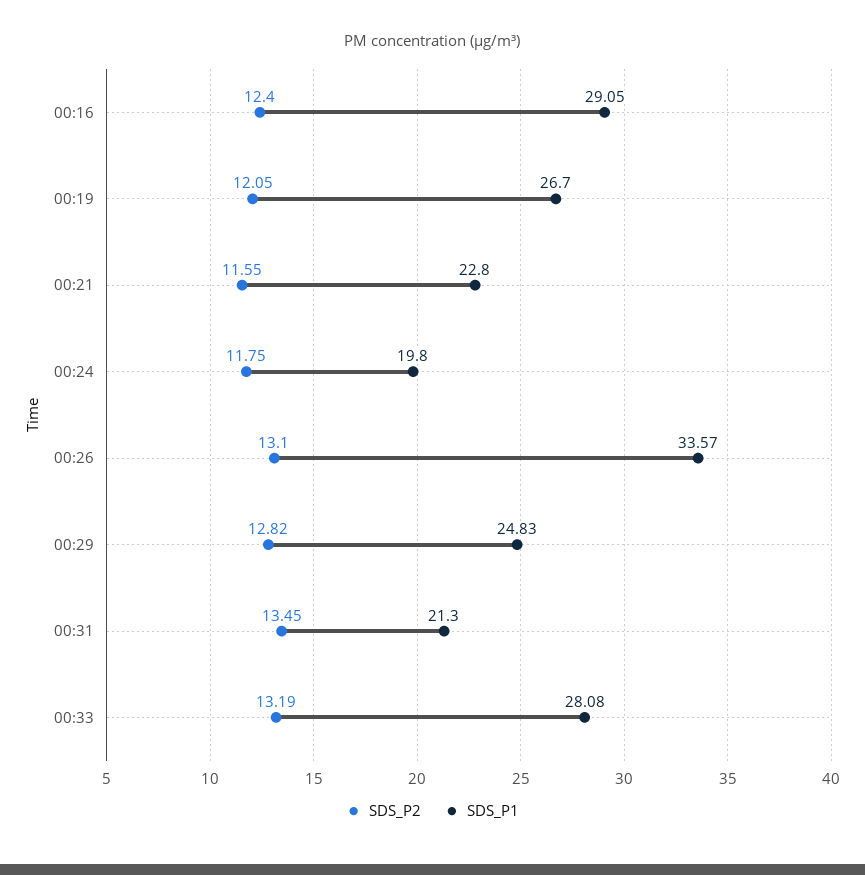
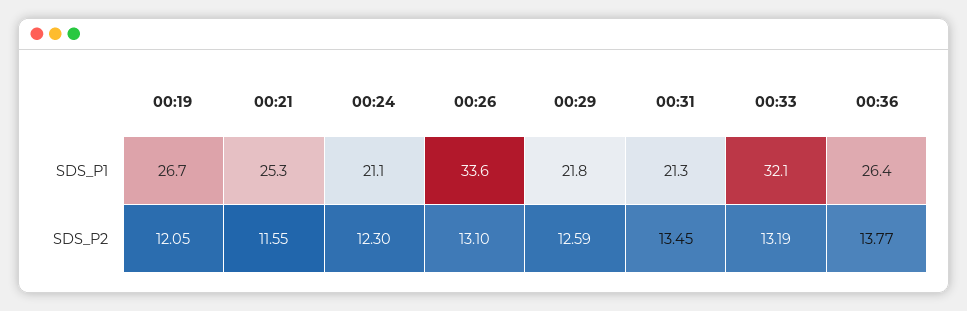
SDS_P2, 00:16: 12.4 -> none
SDS_P1, 00:16: 29.05 -> none
SDS_P1, 00:21: 22.8 -> 25.3
SDS_P2, 00:24: 11.75 -> 12.3
SDS_P1, 00:24: 19.8 -> 21.1
SDS_P2, 00:29: 12.82 -> 12.59
SDS_P1, 00:29: 24.83 -> 21.8
SDS_P1, 00:33: 28.08 -> 32.1
SDS_P1, 00:36: none -> 26.4
SDS_P2, 00:36: none -> 13.77

